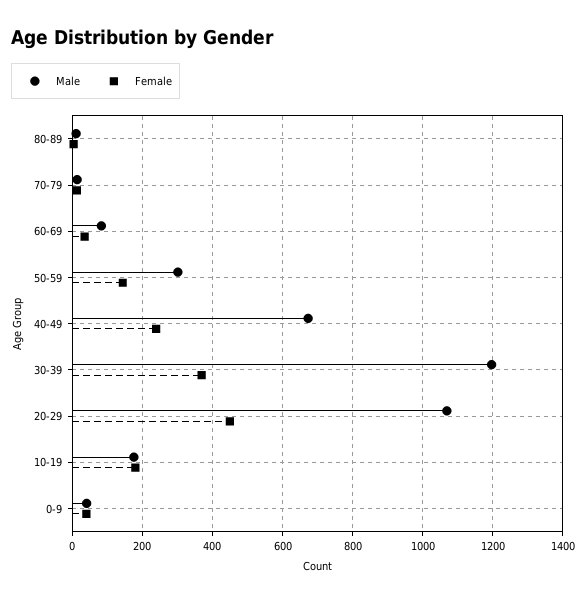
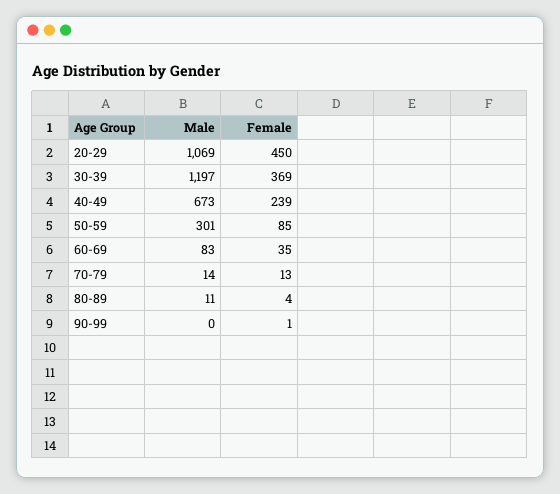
Female, 50-59: 140 -> 85
Male, 10-19: 180 -> none
Female, 10-19: 180 -> none
Male, 0-9: 40 -> none
Female, 0-9: 40 -> none
Male, 90-99: none -> 0
Female, 90-99: none -> 1

